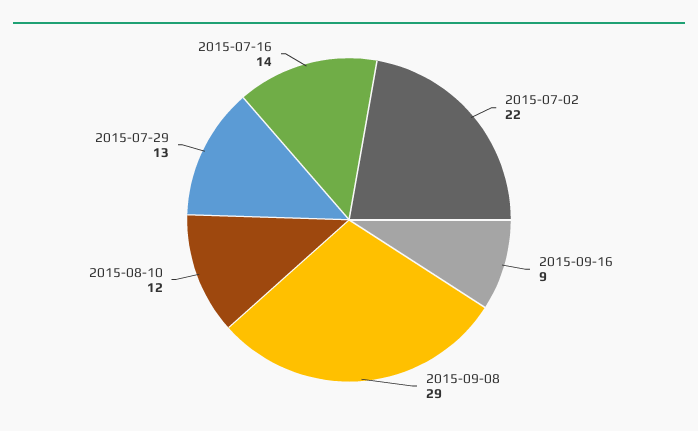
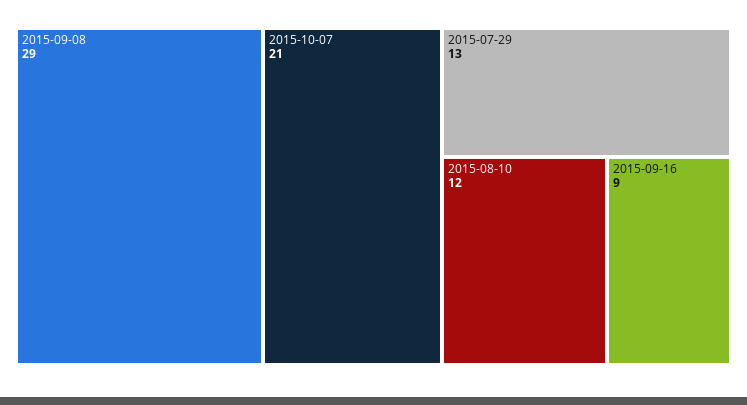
2015-07-02: 22 -> none
2015-07-16: 14 -> none
2015-10-07: none -> 21

